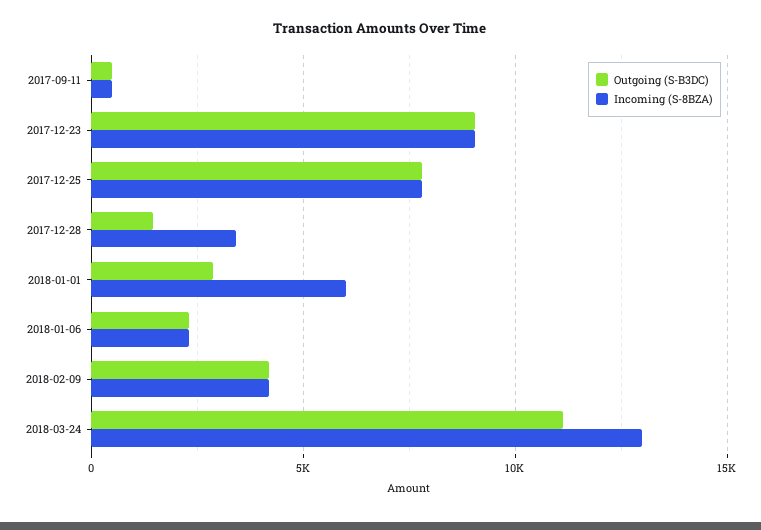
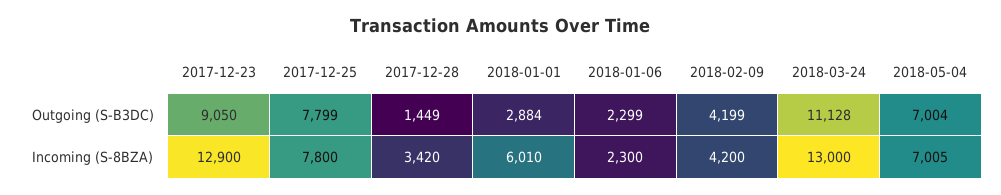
Outgoing (S-B3DC), 2017-09-11: 500 -> none
Incoming (S-8BZA), 2017-09-11: 500 -> none
Incoming (S-8BZA), 2017-12-23: 9000 -> 12900
Outgoing (S-B3DC), 2018-05-04: none -> 7004
Incoming (S-8BZA), 2018-05-04: none -> 7005

